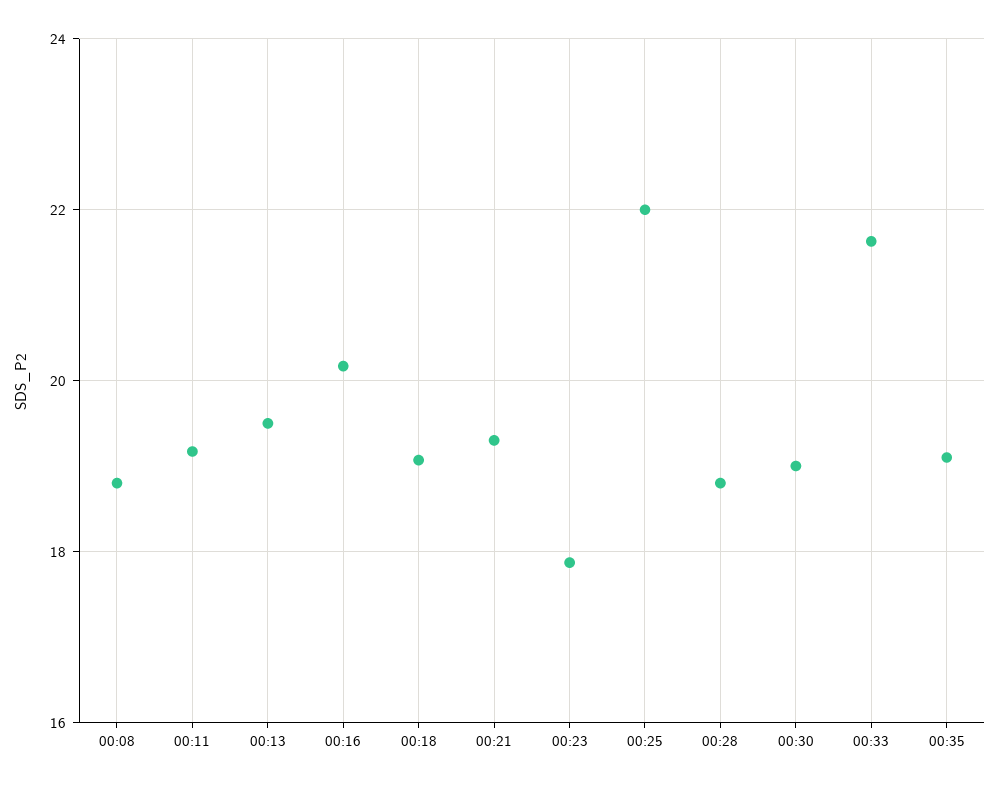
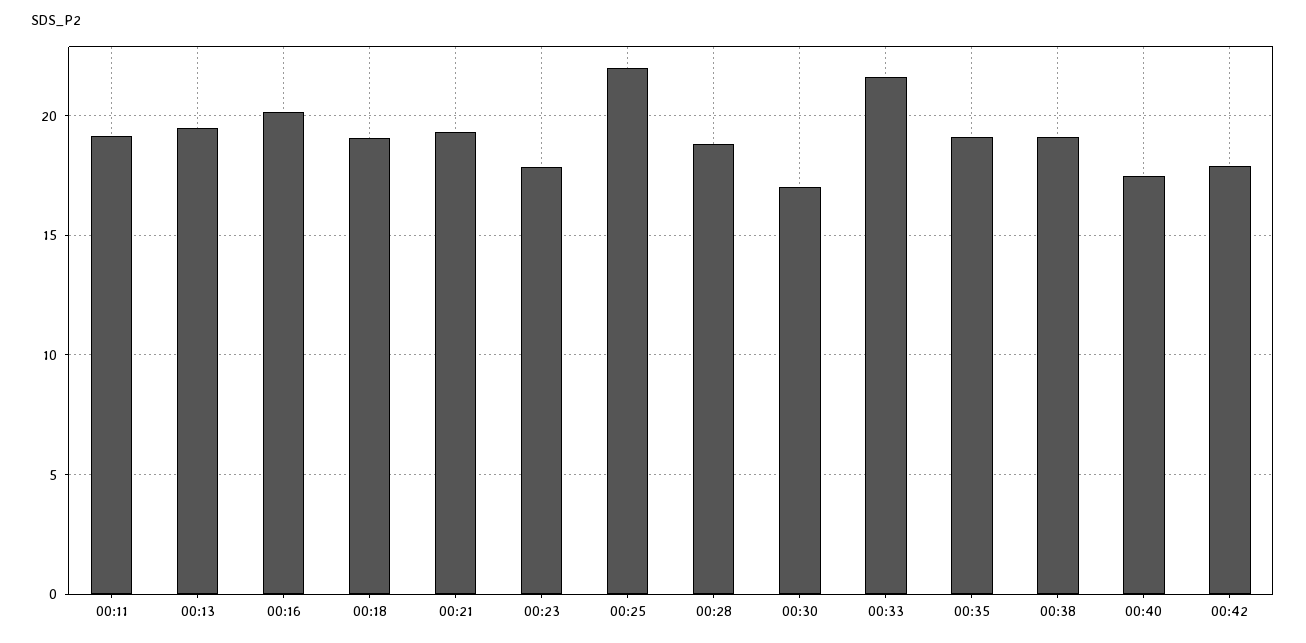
00:08: 18.8 -> none
00:30: 19 -> 17
00:38: none -> 19
00:40: none -> 17.5
00:42: none -> 18

